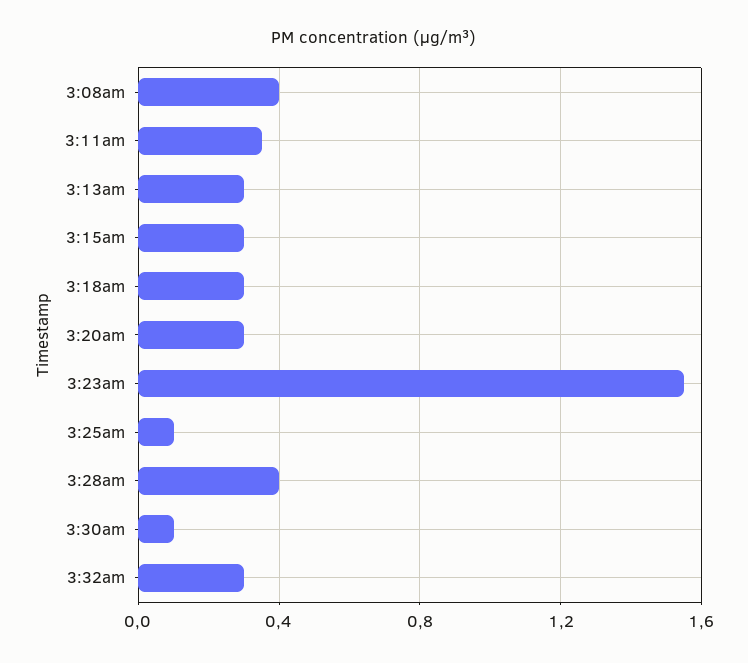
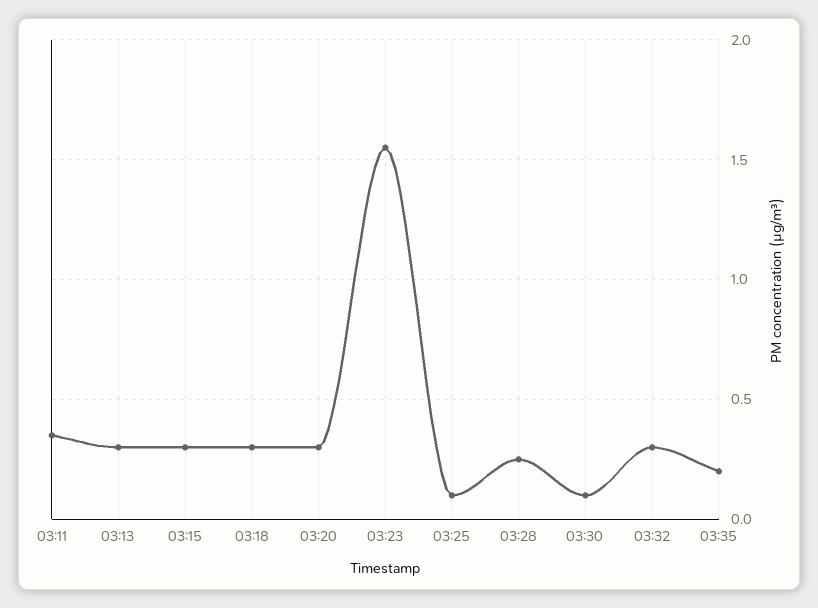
3:08am: 0.4 -> none
3:28am: 0.4 -> 0.25
03:35: none -> 0.2

